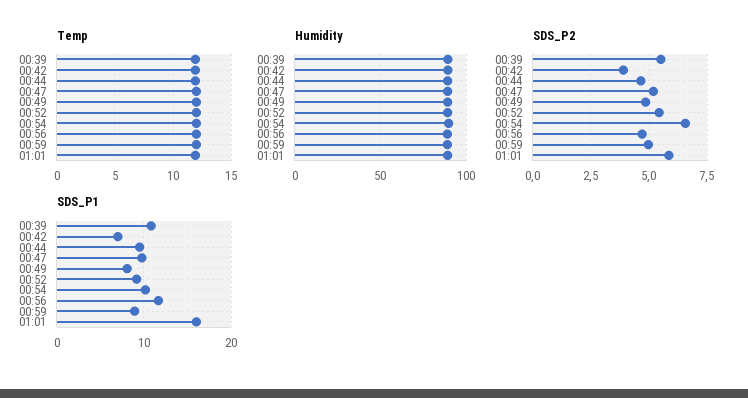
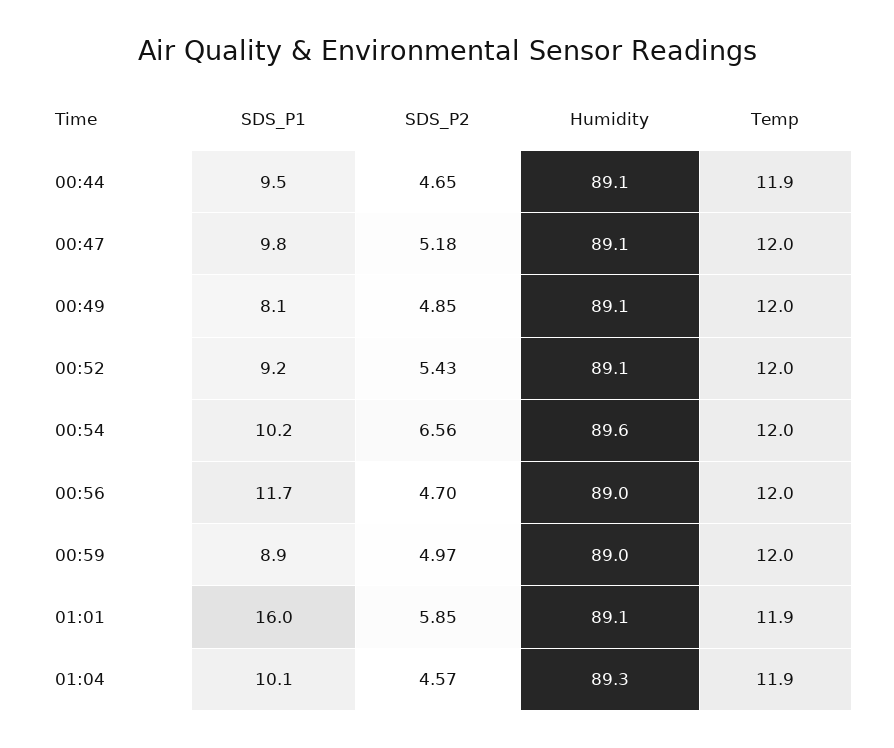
Temp, 00:39: 12 -> none
Temp, 00:42: 12 -> none
Humidity, 00:39: 90 -> none
Humidity, 00:42: 90 -> none
SDS_P2, 00:39: 5.5 -> none
SDS_P2, 00:42: 4 -> none
SDS_P1, 00:39: 11 -> none
SDS_P1, 00:42: 7 -> none
SDS_P1, 01:04: none -> 10.1
SDS_P2, 01:04: none -> 4.57
Humidity, 01:04: none -> 89.3
Temp, 01:04: none -> 11.9

